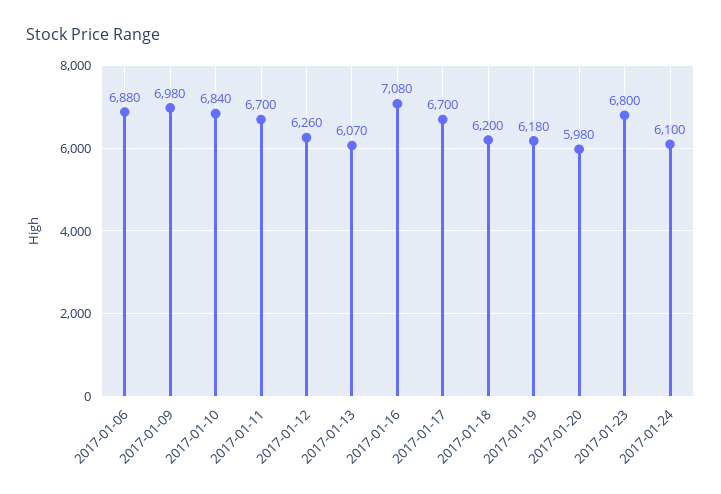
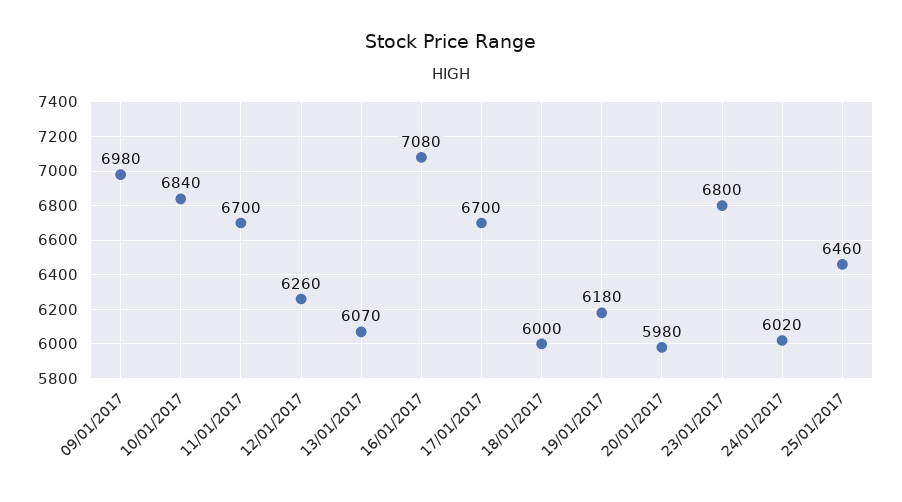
2017-01-06: 6880 -> none
2017-01-18: 6200 -> 6000
2017-01-24: 6100 -> 6020
25/01/2017: none -> 6460

